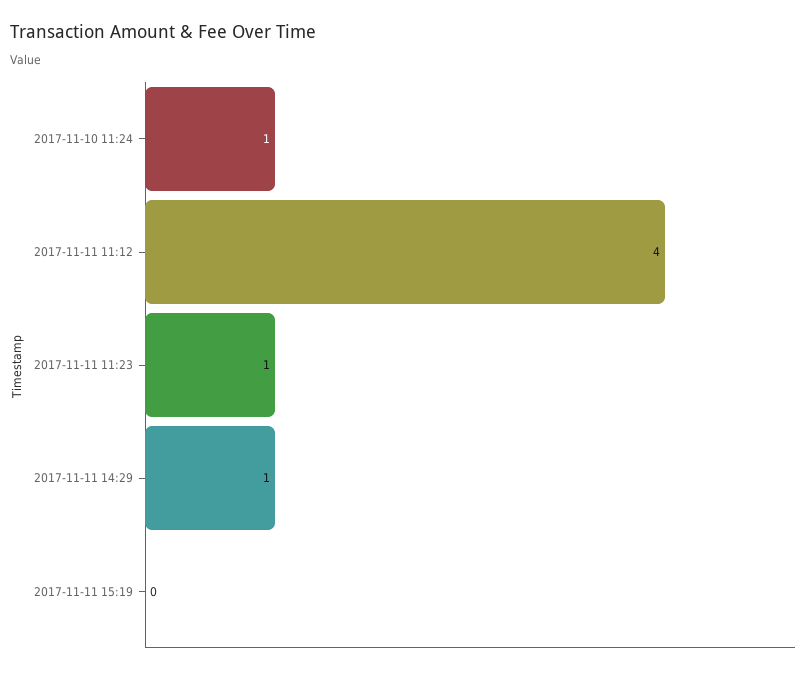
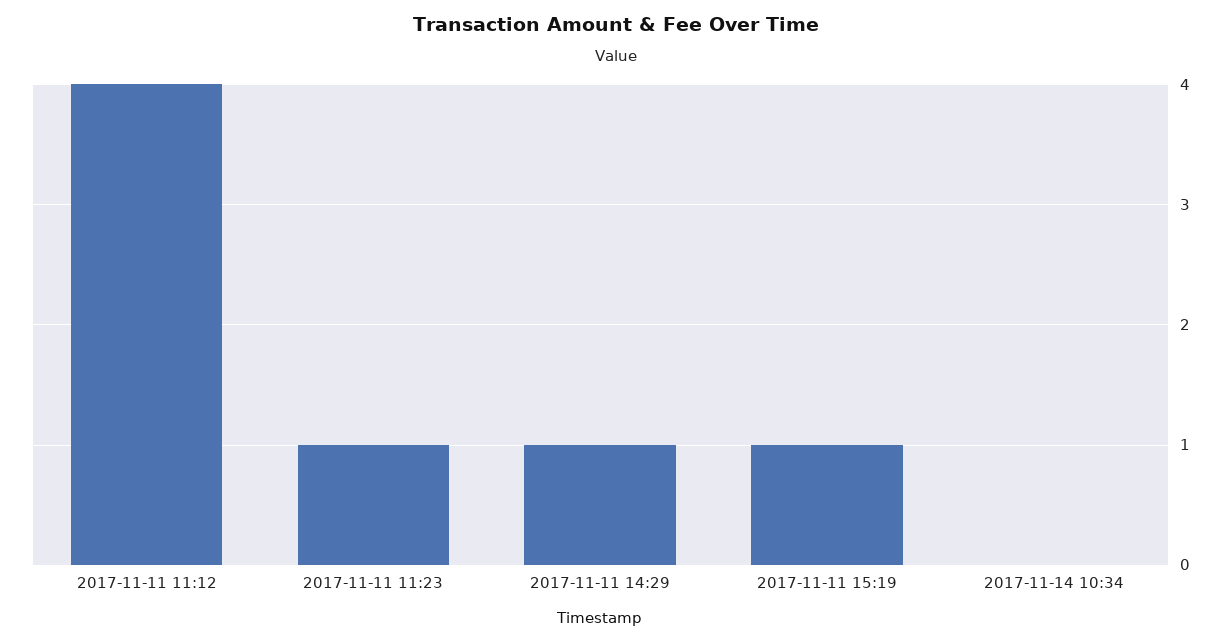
2017-11-10 11:24: 1 -> none
2017-11-11 15:19: 0 -> 1
2017-11-14 10:34: none -> 0

